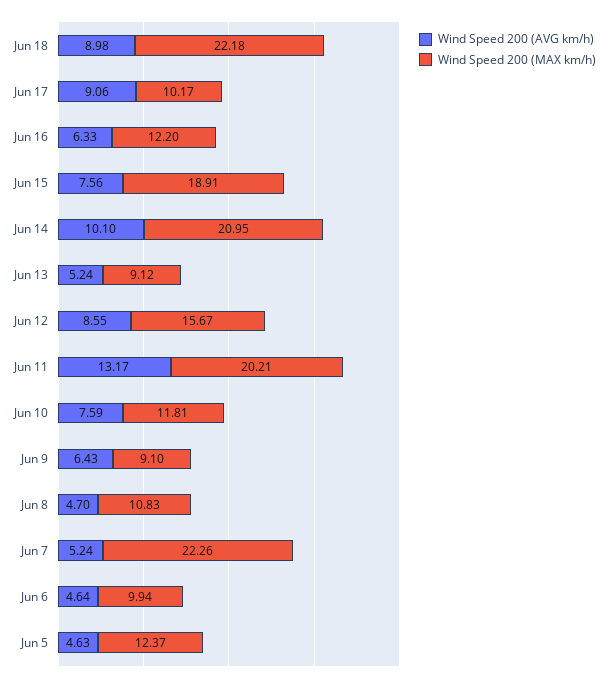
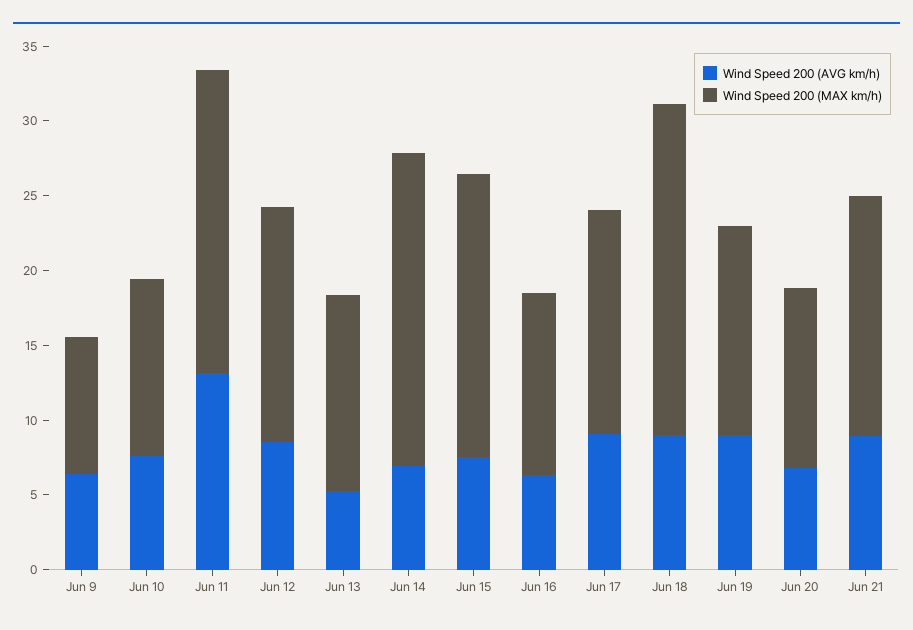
Wind Speed 200 (MAX km/h), Jun 17: 10.17 -> 15
Wind Speed 200 (AVG km/h), Jun 14: 10.1 -> 7
Wind Speed 200 (MAX km/h), Jun 13: 9.12 -> 13
Wind Speed 200 (AVG km/h), Jun 8: 4.7 -> none
Wind Speed 200 (MAX km/h), Jun 8: 10.83 -> none
Wind Speed 200 (AVG km/h), Jun 7: 5.24 -> none
Wind Speed 200 (MAX km/h), Jun 7: 22.26 -> none
Wind Speed 200 (AVG km/h), Jun 6: 4.64 -> none
Wind Speed 200 (MAX km/h), Jun 6: 9.94 -> none
Wind Speed 200 (AVG km/h), Jun 5: 4.63 -> none
Wind Speed 200 (MAX km/h), Jun 5: 12.37 -> none
Wind Speed 200 (AVG km/h), Jun 19: none -> 9
Wind Speed 200 (MAX km/h), Jun 19: none -> 14
Wind Speed 200 (AVG km/h), Jun 20: none -> 7
Wind Speed 200 (MAX km/h), Jun 20: none -> 12
Wind Speed 200 (AVG km/h), Jun 21: none -> 9
Wind Speed 200 (MAX km/h), Jun 21: none -> 16

